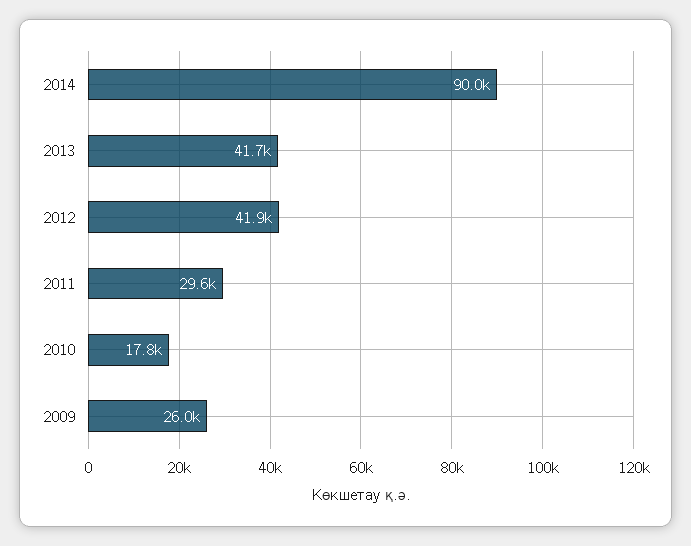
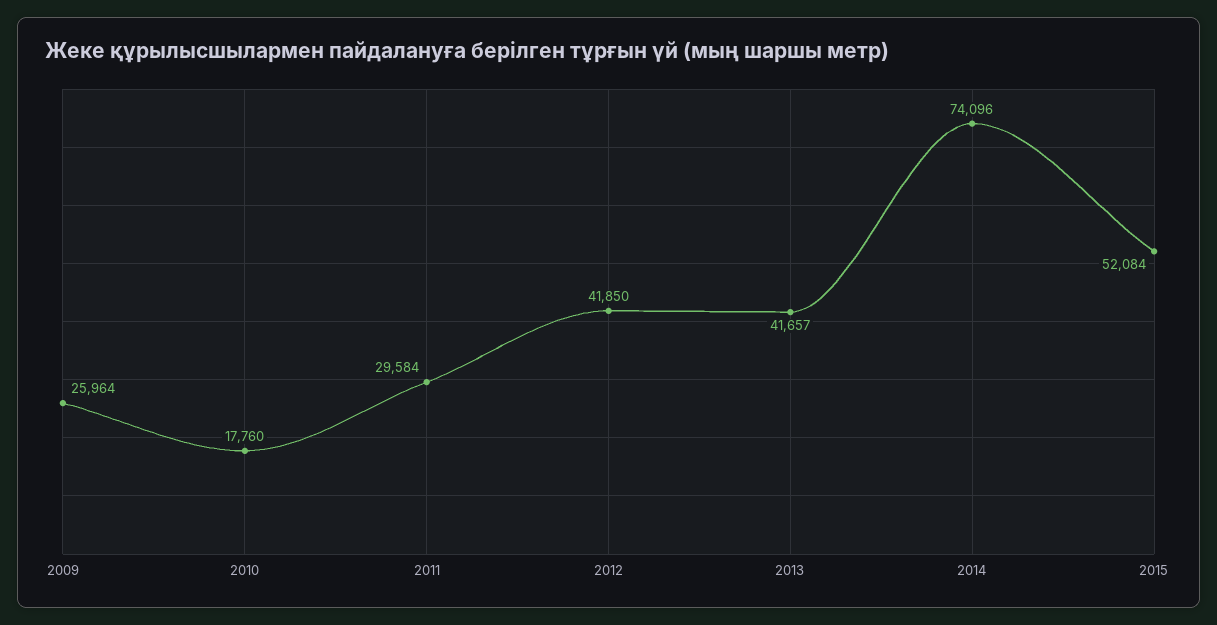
2014: 90000 -> 74096
2015: none -> 52084

